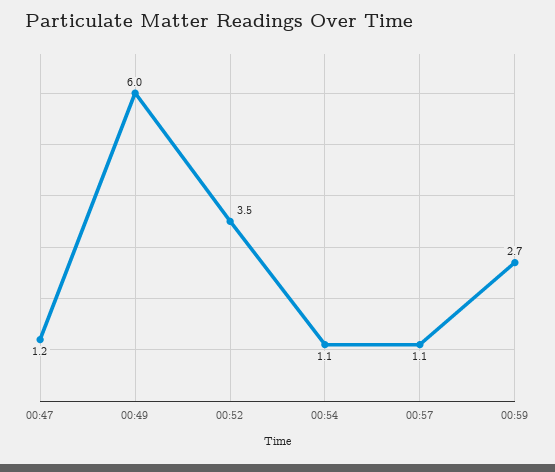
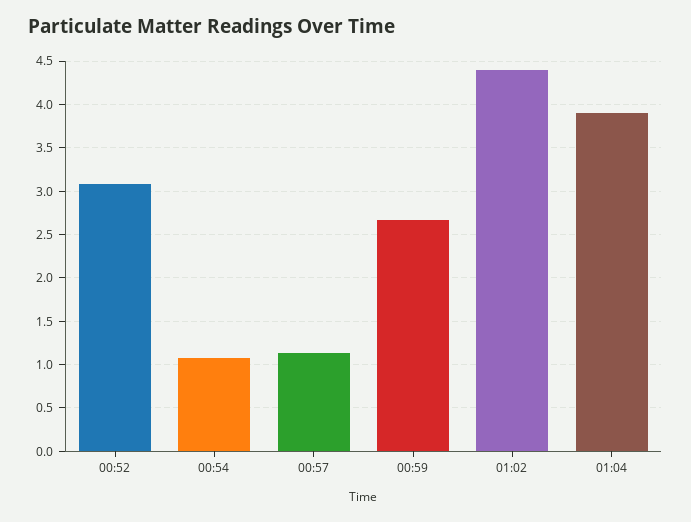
00:47: 1.2 -> none
00:49: 6 -> none
00:52: 3.5 -> 3.1
01:02: none -> 4.4
01:04: none -> 3.9

